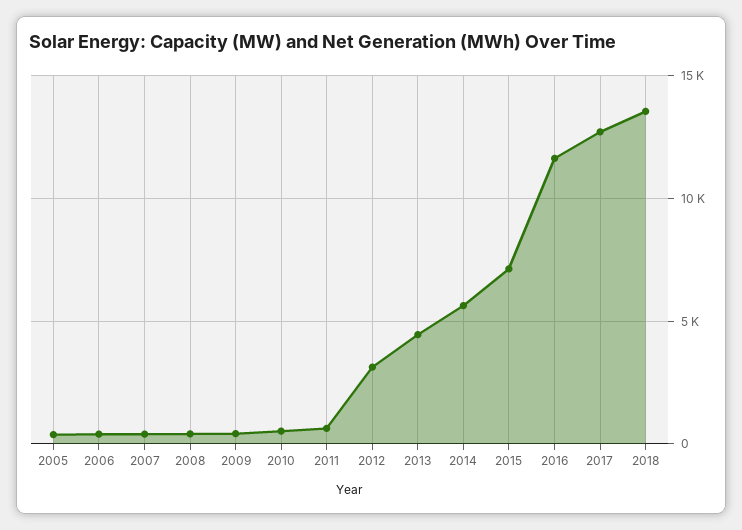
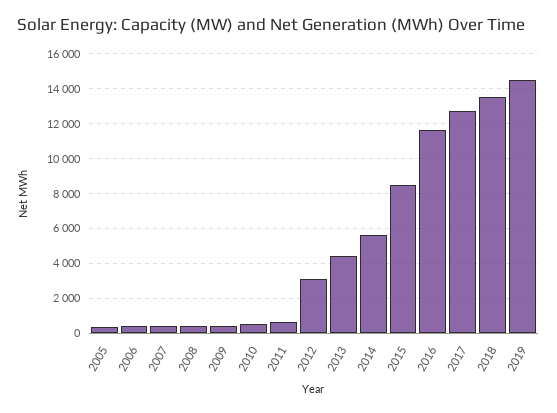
2015: 7000 -> 8500
2019: none -> 14500

